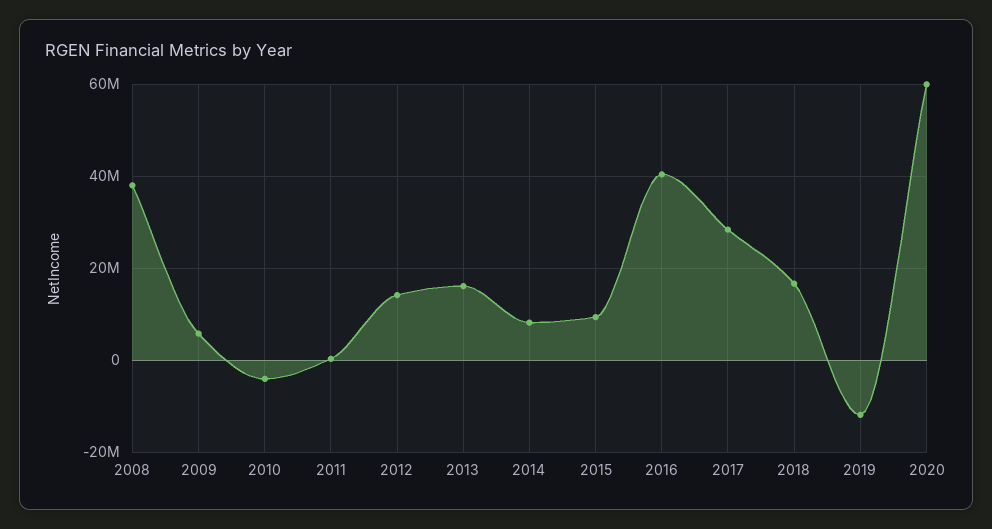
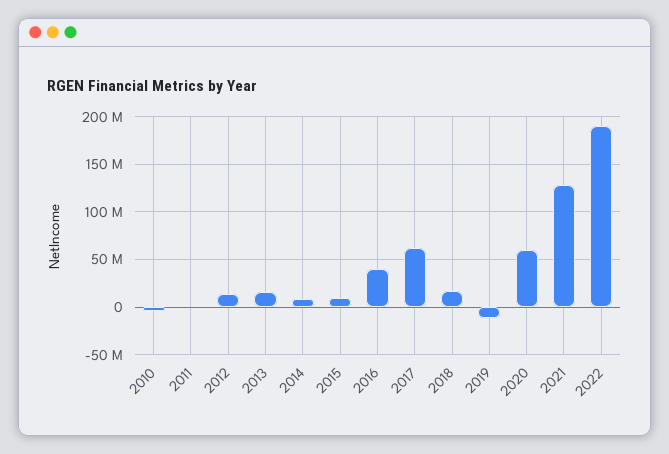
2008: 38000000 -> none
2009: 6000000 -> none
2017: 28000000 -> 60000000
2021: none -> 130000000
2022: none -> 190000000

